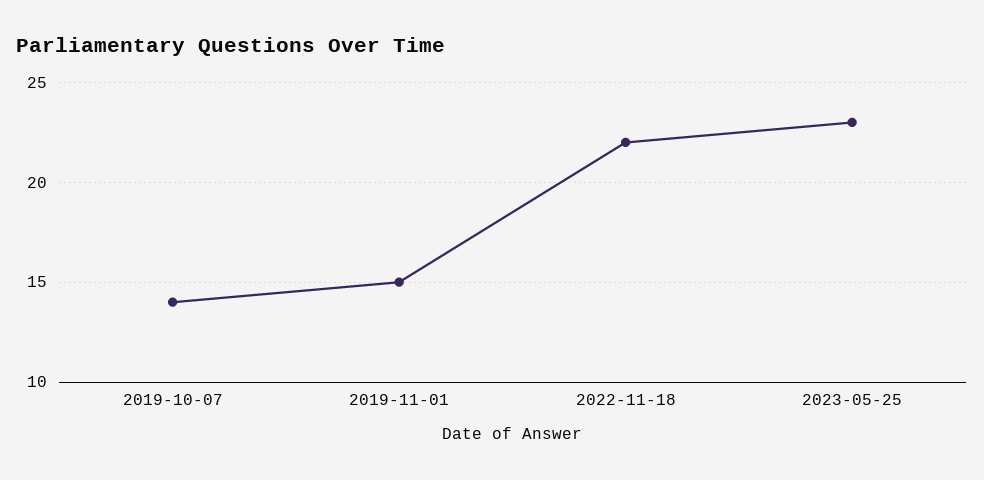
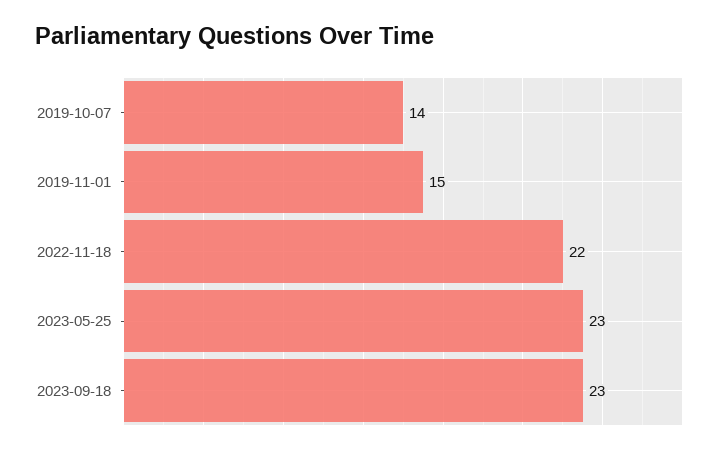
2023-09-18: none -> 23

